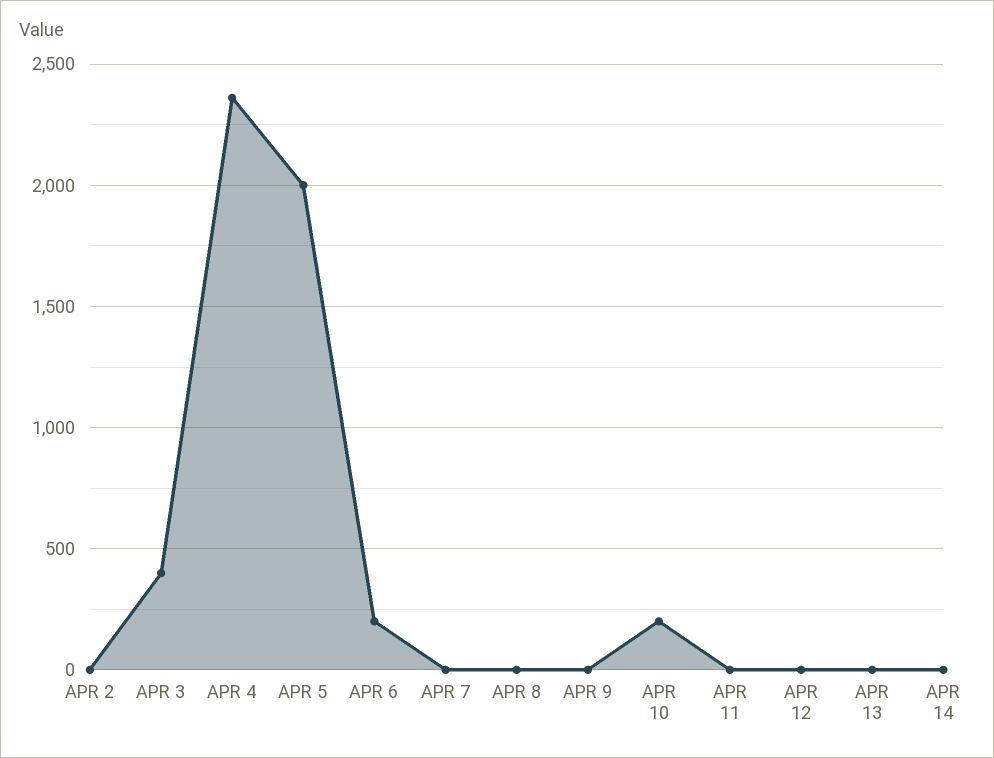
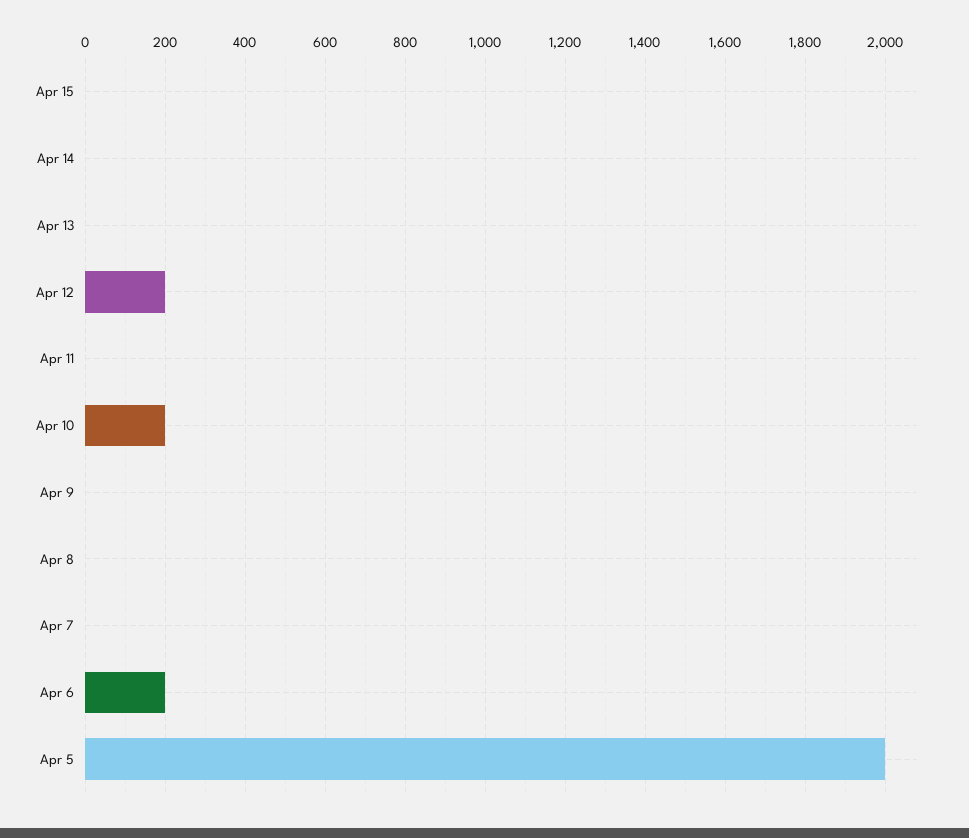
APR 2: 0 -> none
APR 3: 400 -> none
APR 4: 2350 -> none
APR 12: 0 -> 200
Apr 15: none -> 0

